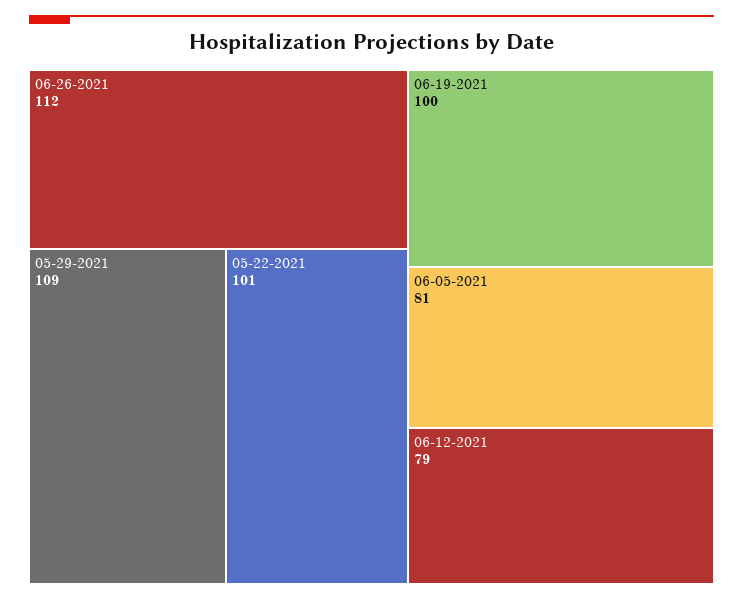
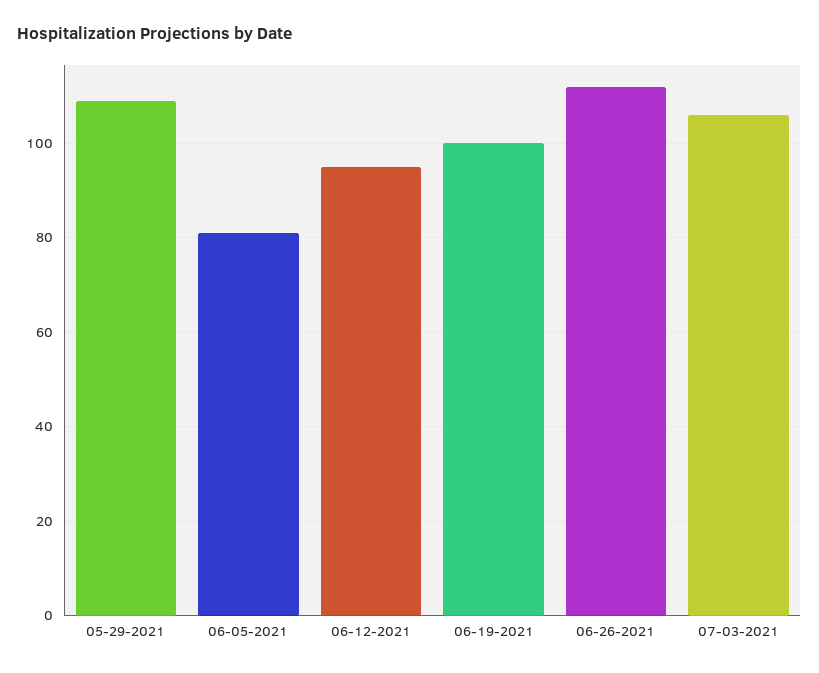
05-22-2021: 101 -> none
06-12-2021: 79 -> 95
07-03-2021: none -> 105

